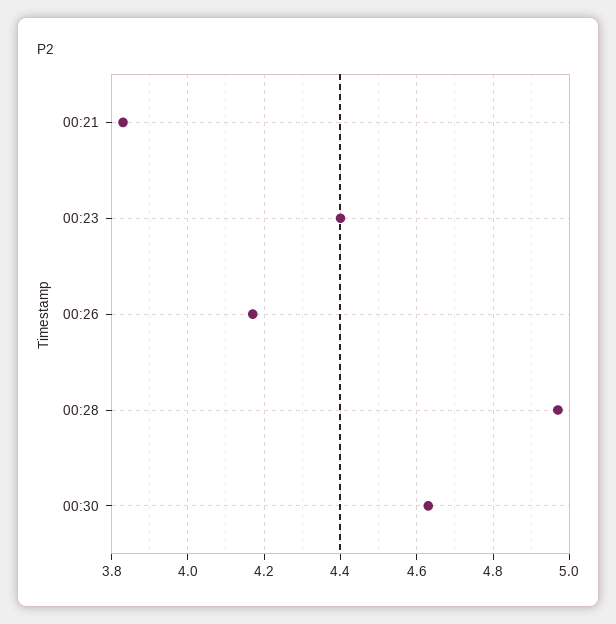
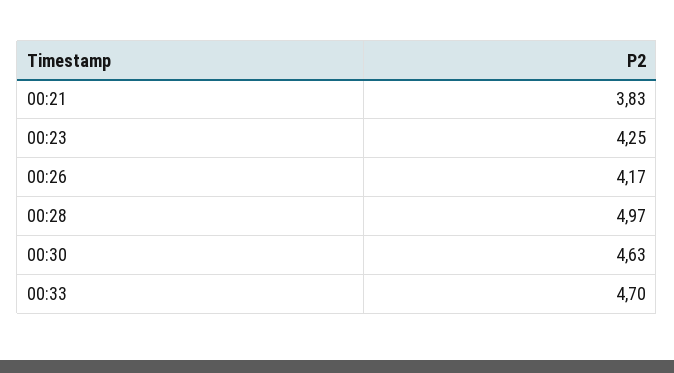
00:23: 4.4 -> 4.25
00:33: none -> 4.7

